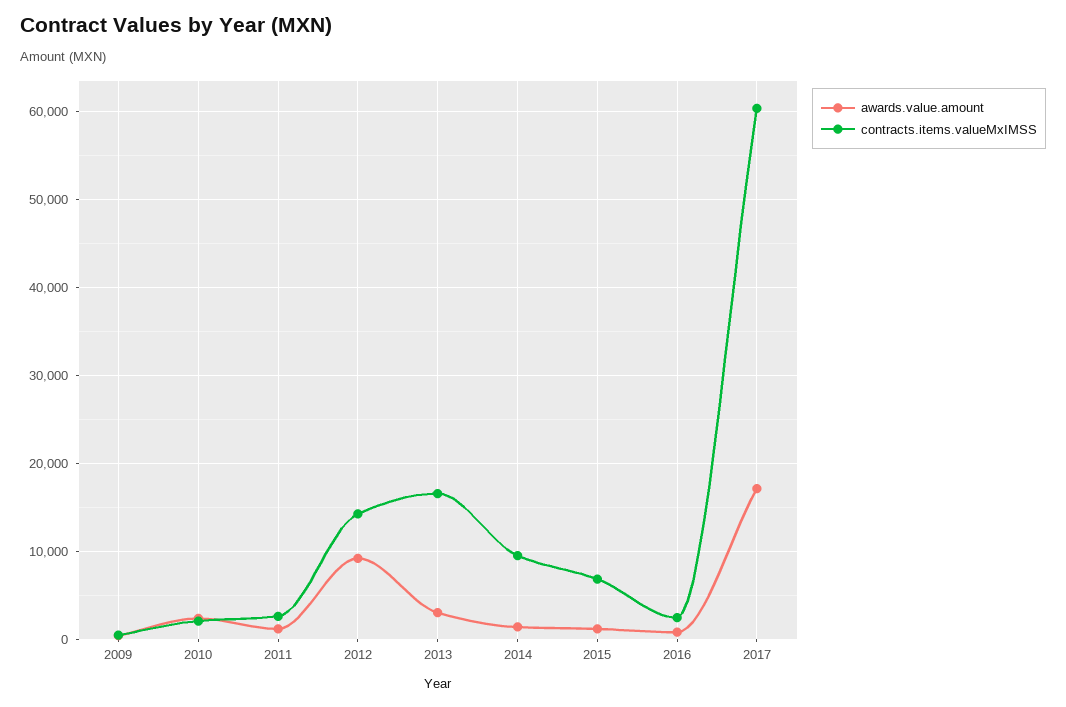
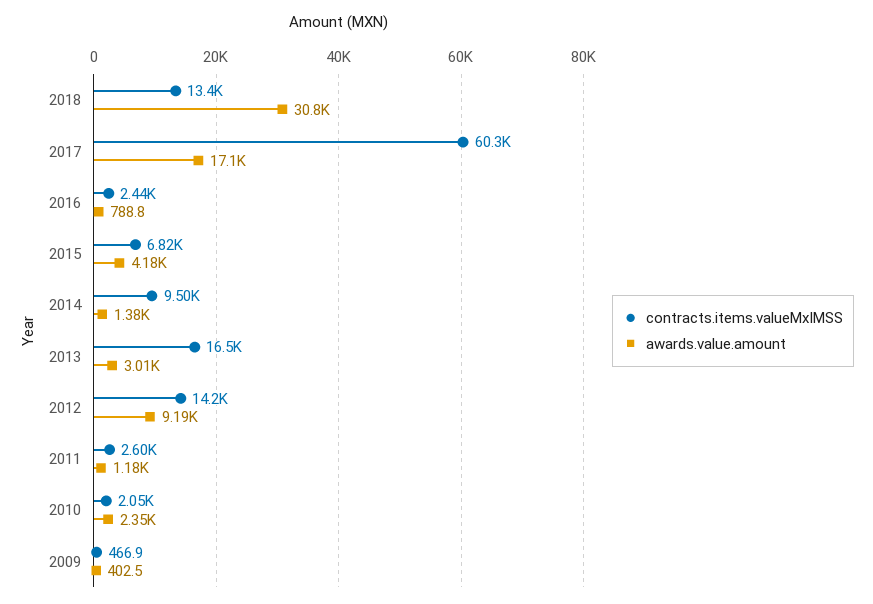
awards.value.amount, 2015: 1000 -> 4180
contracts.items.valueMxIMSS, 2018: none -> 13400
awards.value.amount, 2018: none -> 30800

